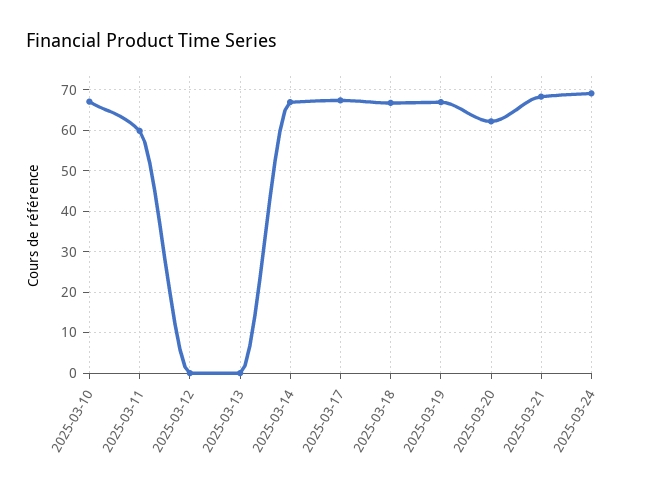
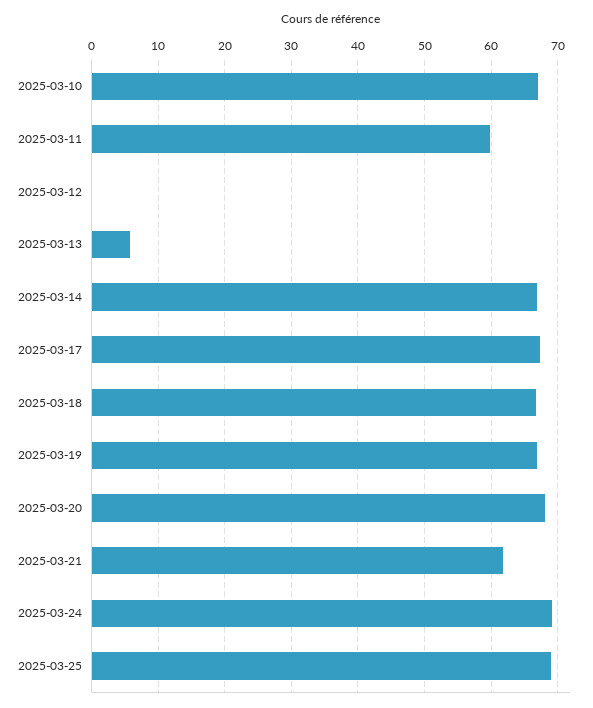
2025-03-13: 0 -> 6
2025-03-20: 62 -> 68
2025-03-21: 68 -> 62
2025-03-25: none -> 69

